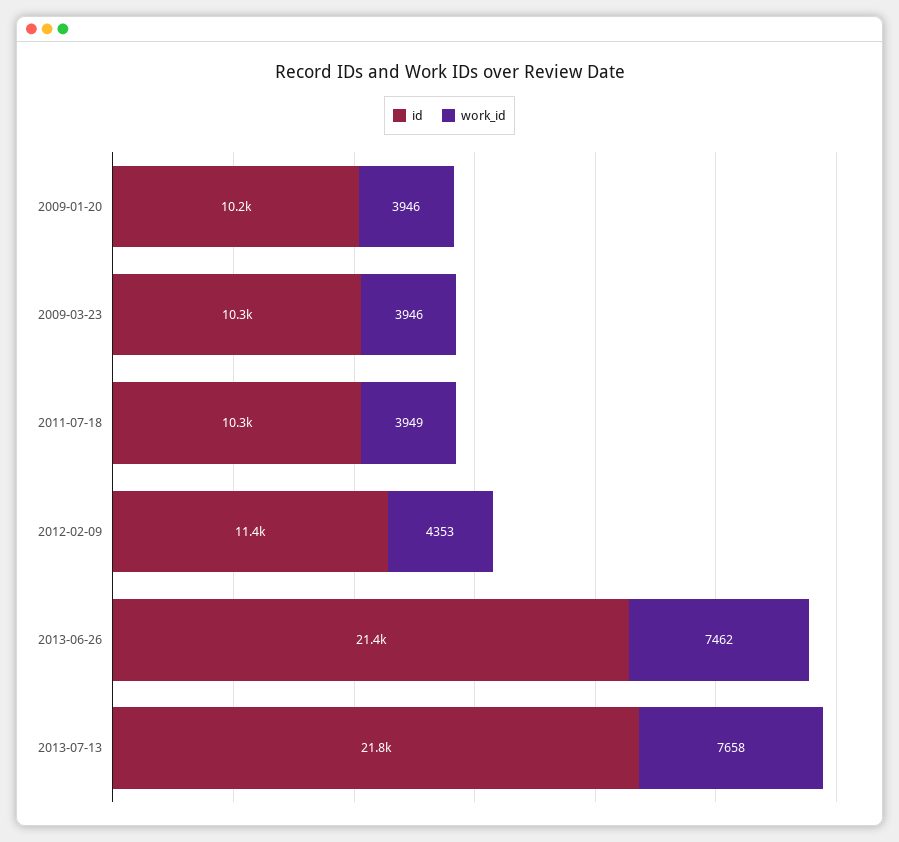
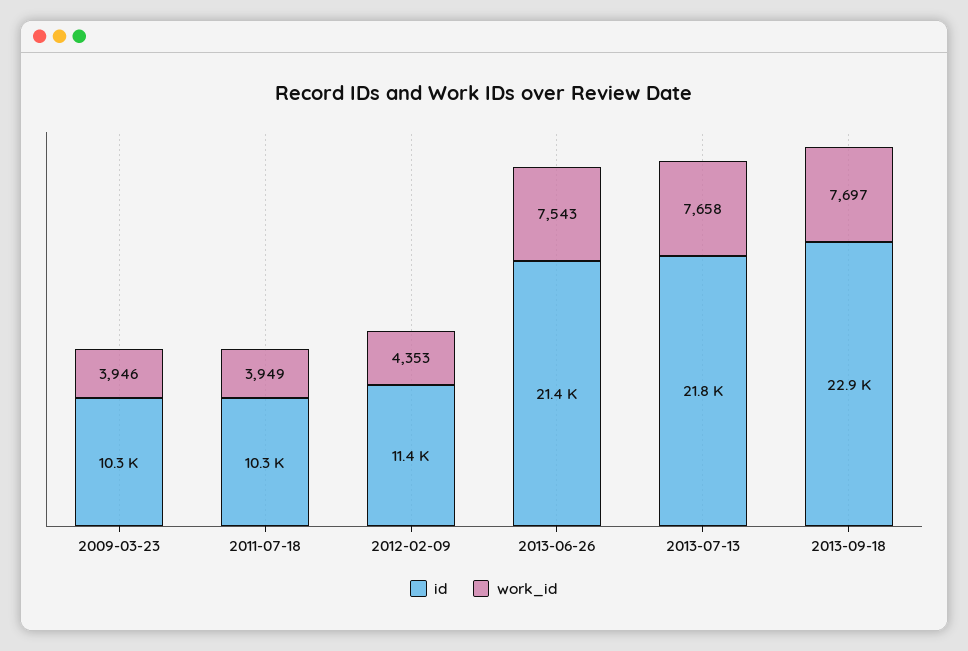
id, 2009-01-20: 10200 -> none
work_id, 2009-01-20: 3946 -> none
work_id, 2013-06-26: 7462 -> 7543
id, 2013-09-18: none -> 22900
work_id, 2013-09-18: none -> 7697

